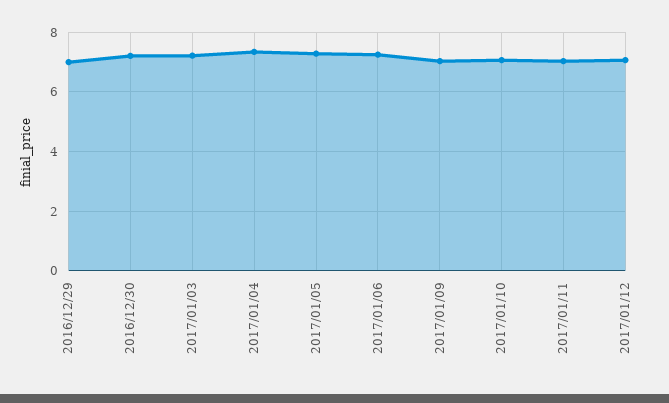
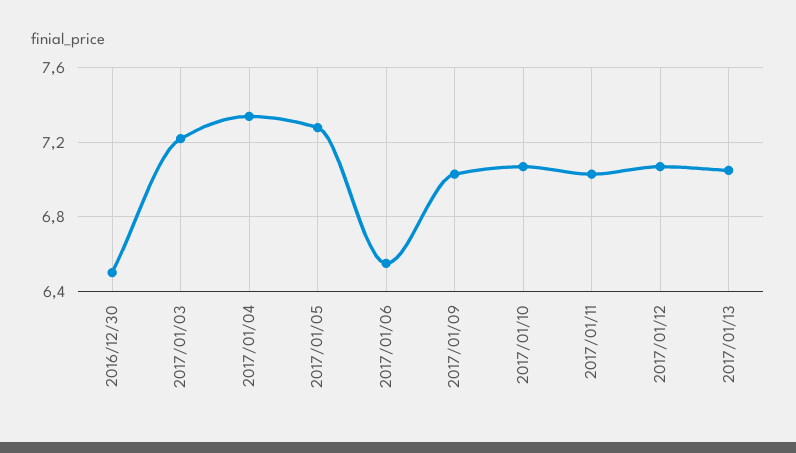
2016/12/29: 7 -> none
2016/12/30: 7.25 -> 6.5
2017/01/06: 7.25 -> 6.55
2017/01/13: none -> 7.05

